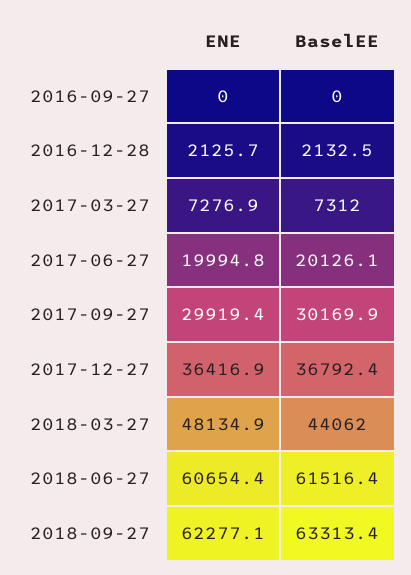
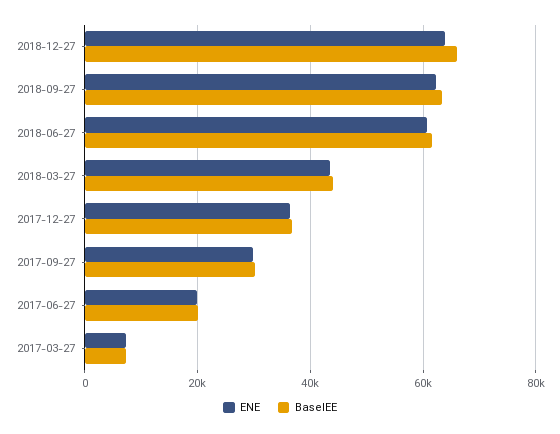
ENE, 2016-09-27: 0 -> none
BaselEE, 2016-09-27: 0 -> none
ENE, 2016-12-28: 2125.7 -> none
BaselEE, 2016-12-28: 2132.5 -> none
ENE, 2018-03-27: 48134.9 -> 44000
ENE, 2018-12-27: none -> 64000
BaselEE, 2018-12-27: none -> 66000

